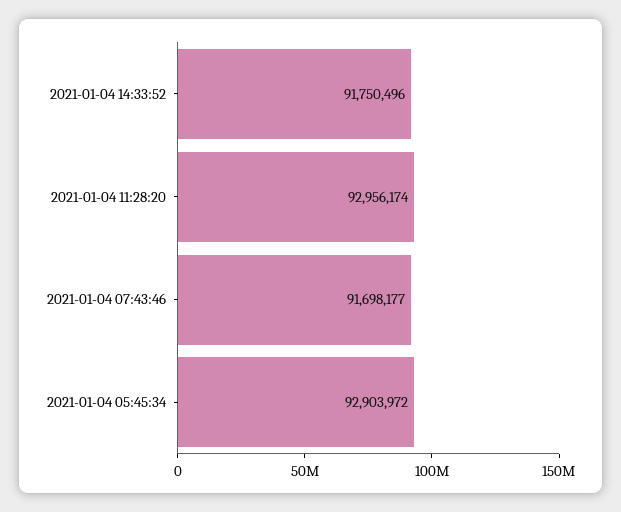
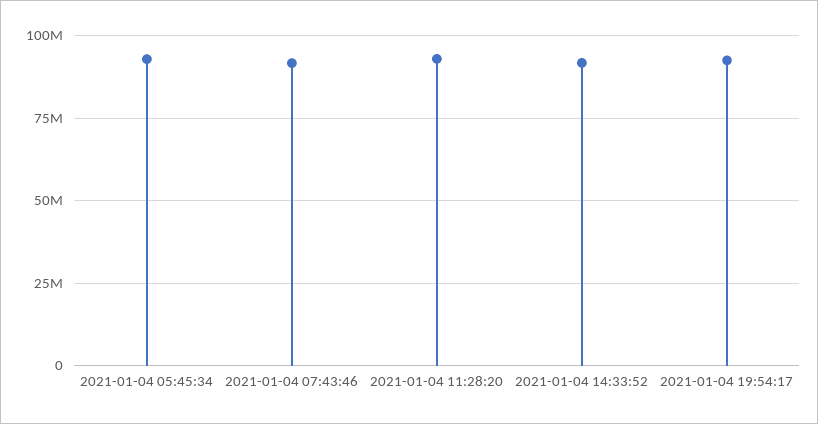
2021-01-04 19:54:17: none -> 92500000

